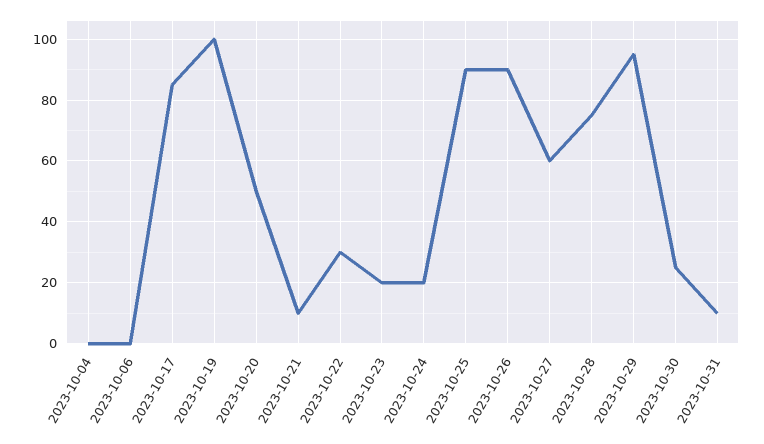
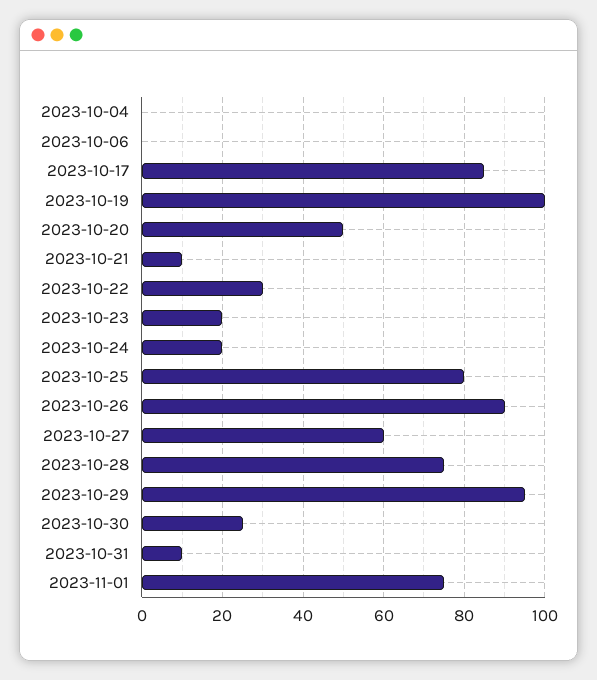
2023-10-25: 90 -> 80
2023-11-01: none -> 75

